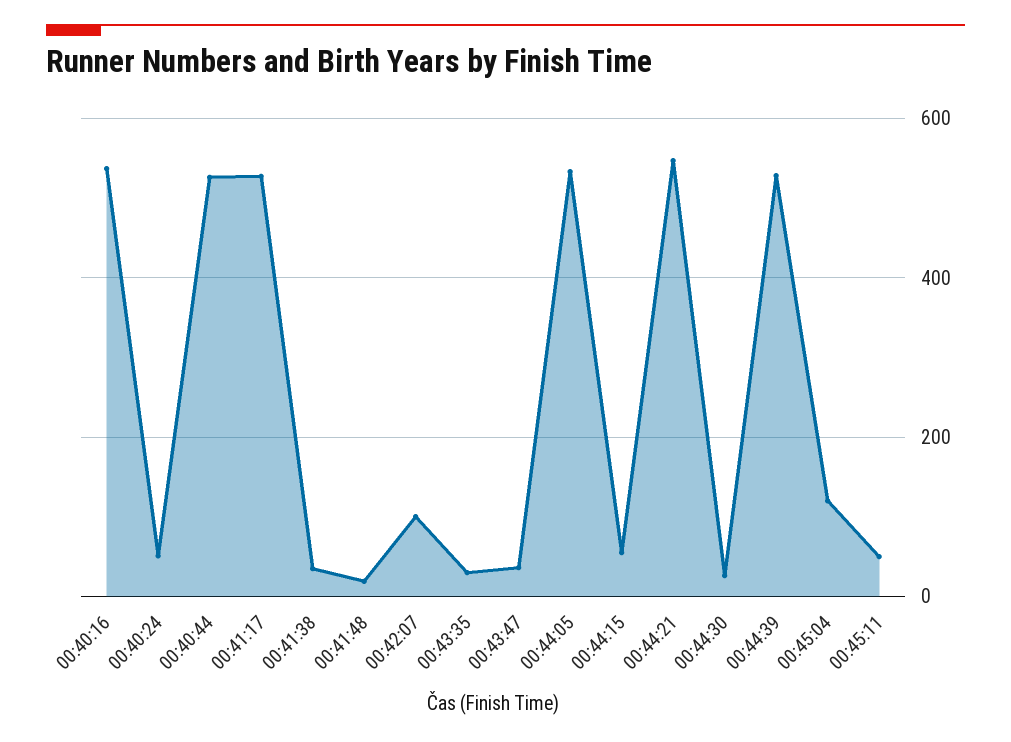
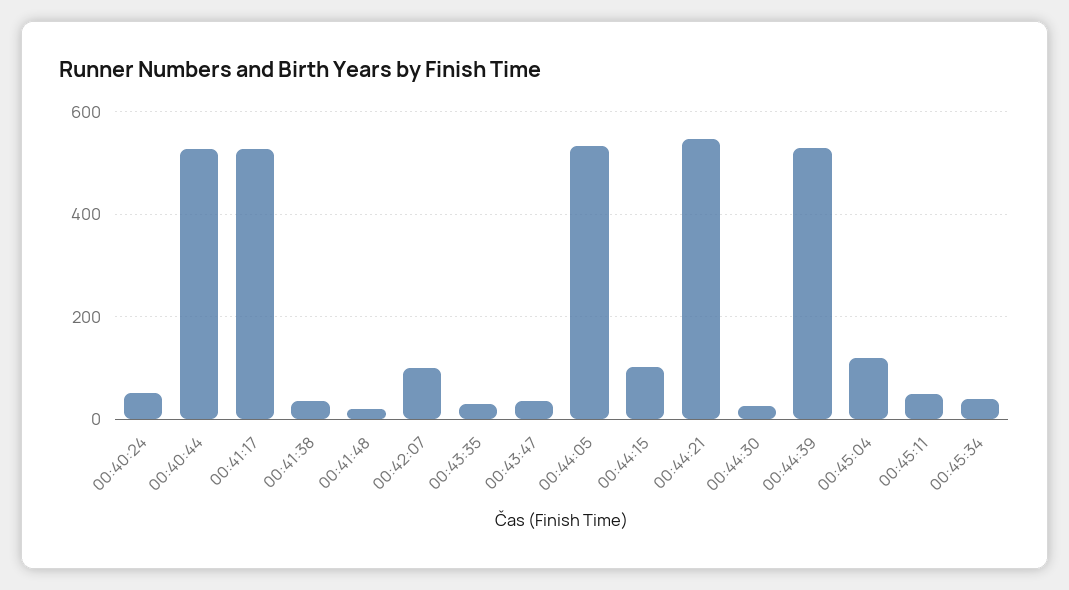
00:40:16: 540 -> none
00:44:15: 60 -> 100
00:45:34: none -> 40

